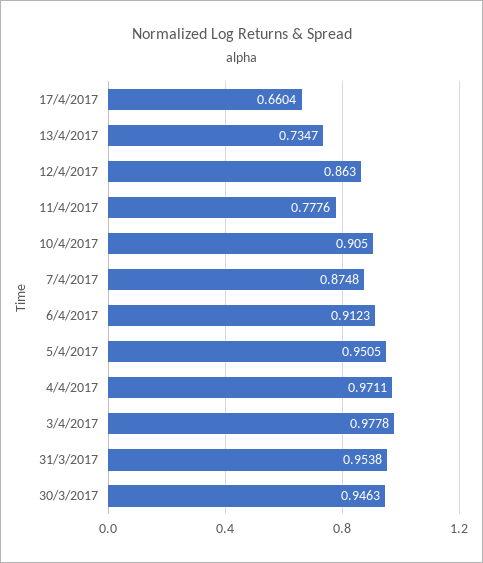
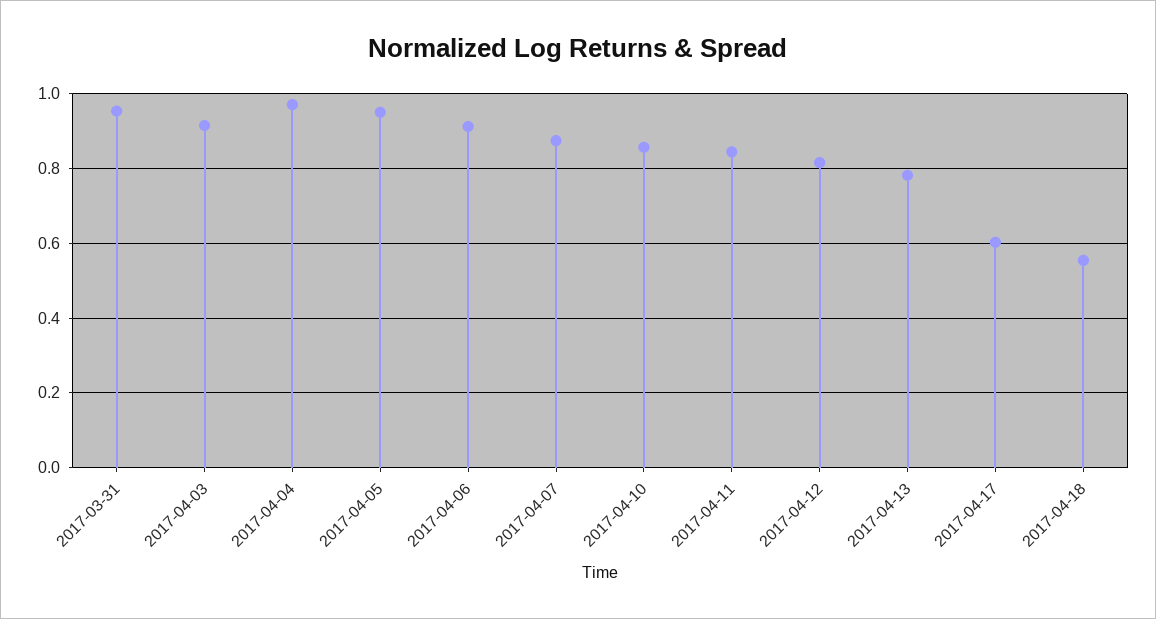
17/4/2017: 0.6604 -> 0.6
13/4/2017: 0.7347 -> 0.78
12/4/2017: 0.863 -> 0.82
11/4/2017: 0.7776 -> 0.84
10/4/2017: 0.905 -> 0.86
3/4/2017: 0.9778 -> 0.92
30/3/2017: 0.9463 -> none
2017-04-18: none -> 0.56

